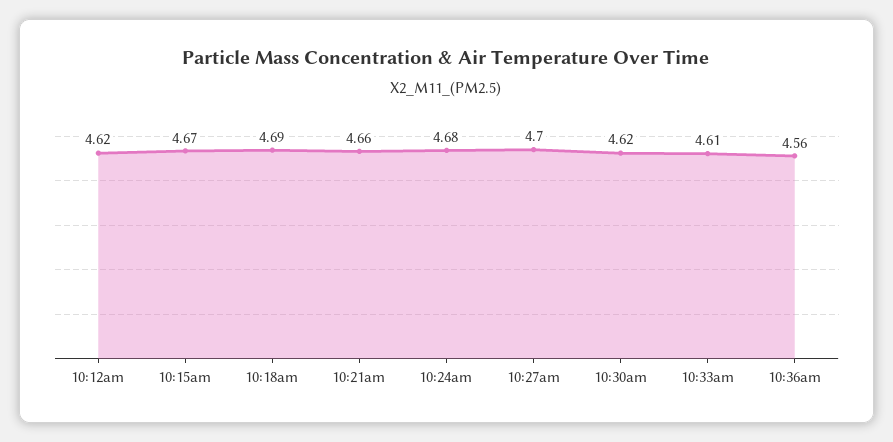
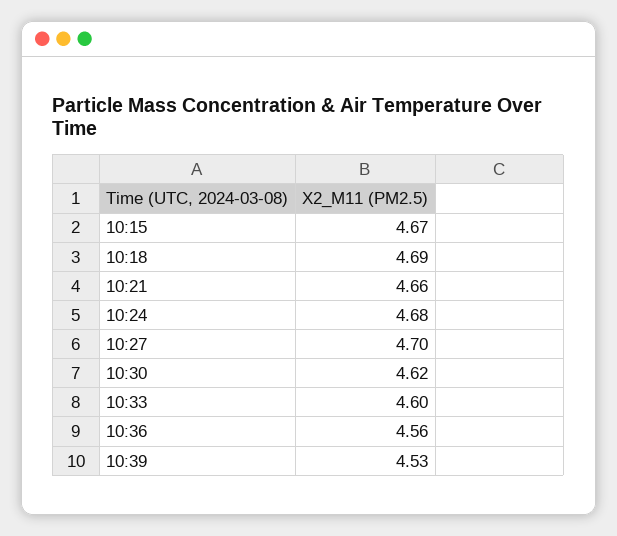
10:12am: 4.62 -> none
10:33am: 4.61 -> 4.6
10:39: none -> 4.53

